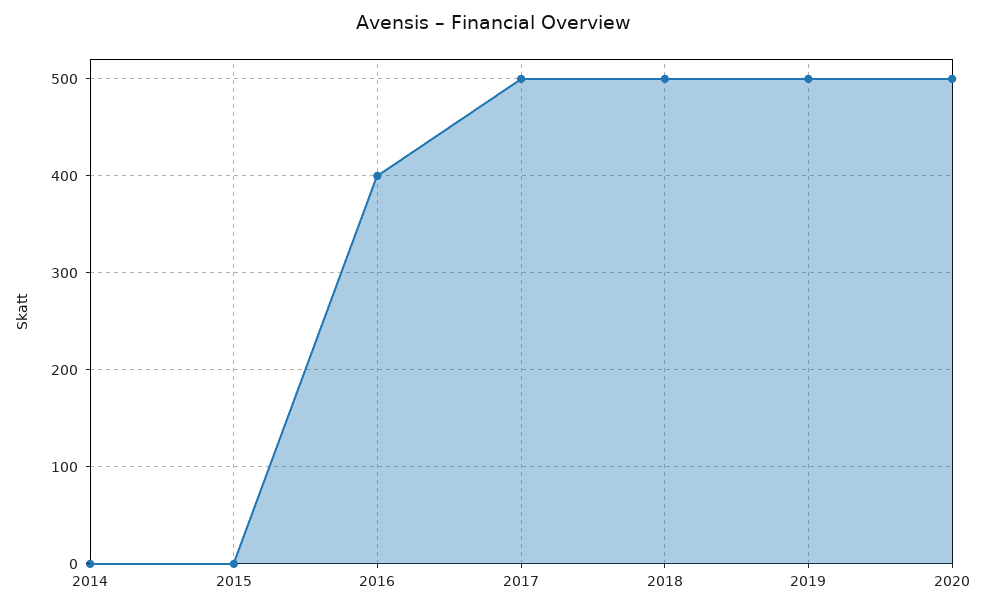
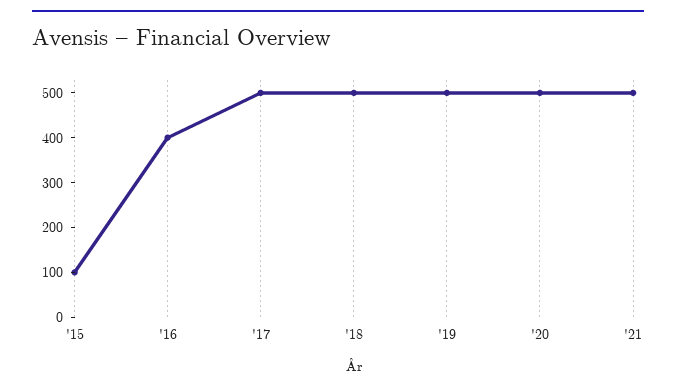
2014: 0 -> none
2015: 0 -> 100
'21: none -> 500

